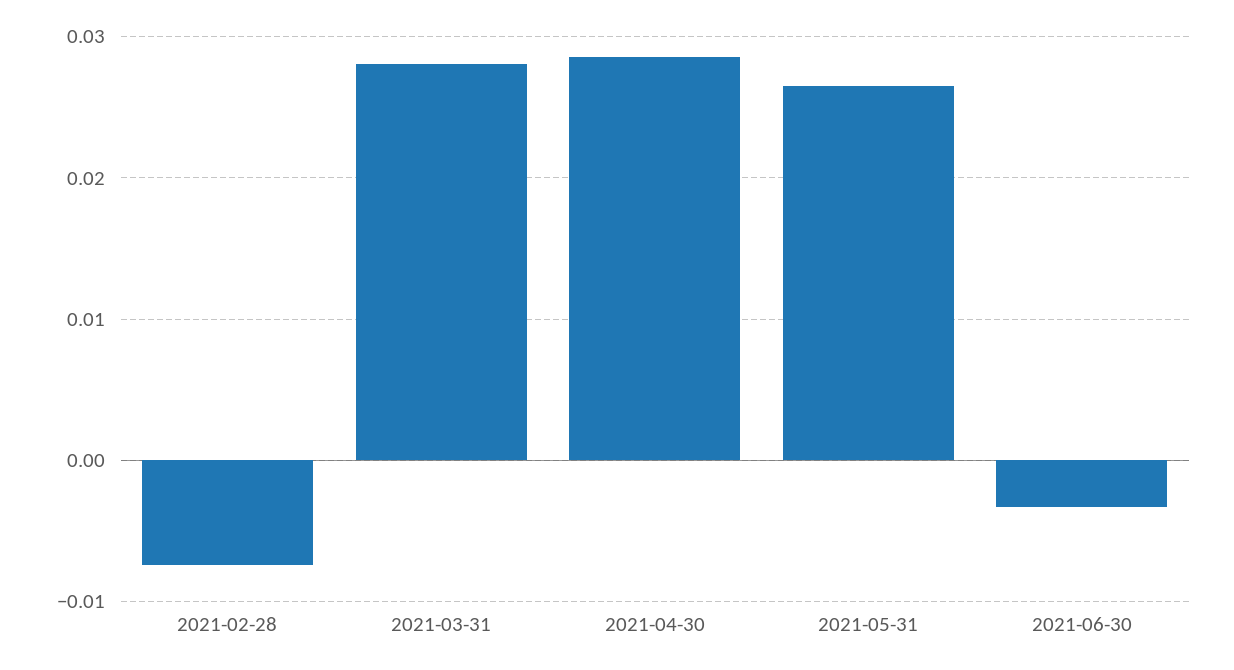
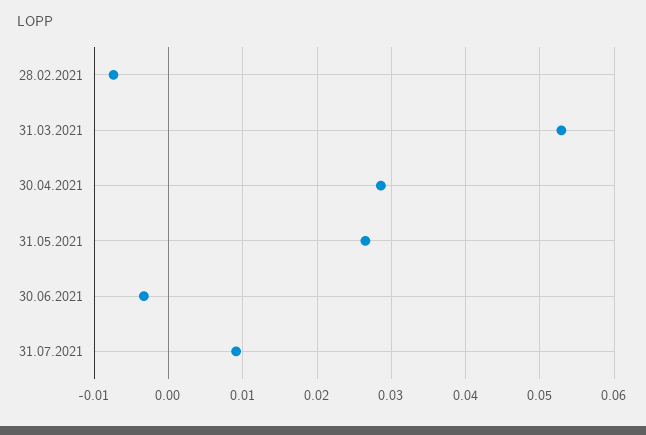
2021-03-31: 0.028 -> 0.053
31.07.2021: none -> 0.009

